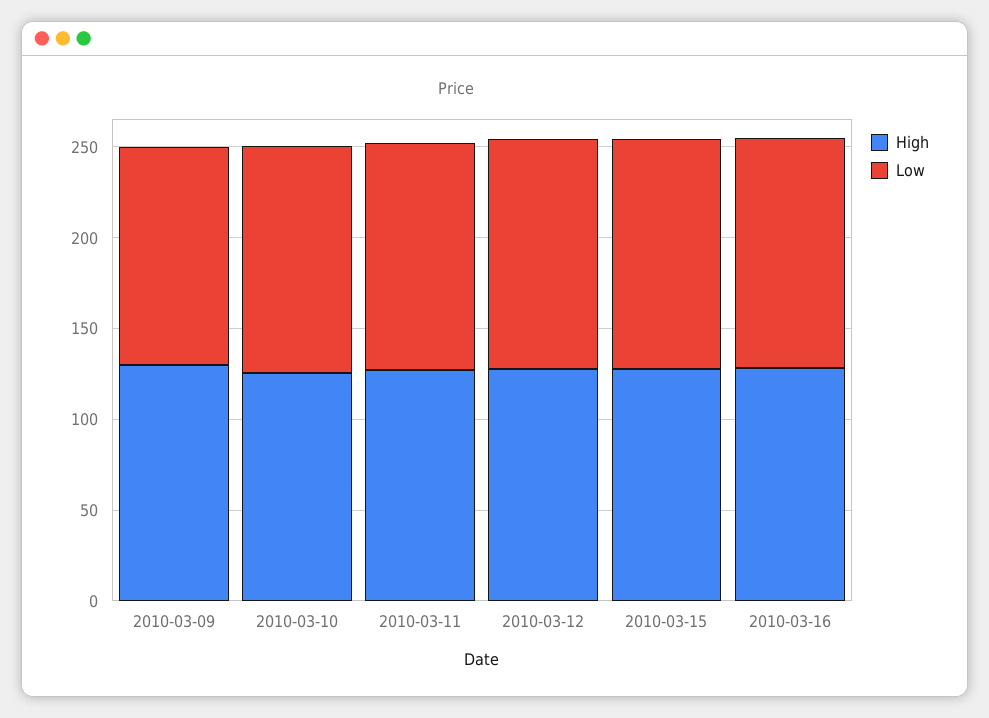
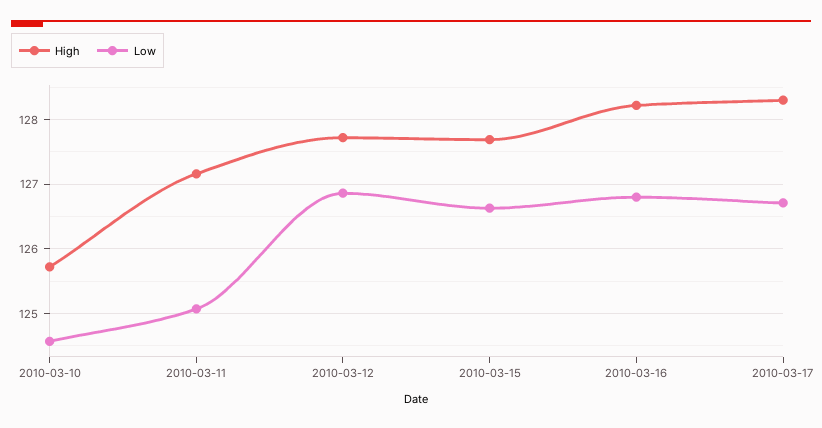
High, 2010-03-09: 130 -> none
Low, 2010-03-09: 120 -> none
High, 2010-03-17: none -> 128.3
Low, 2010-03-17: none -> 126.7

